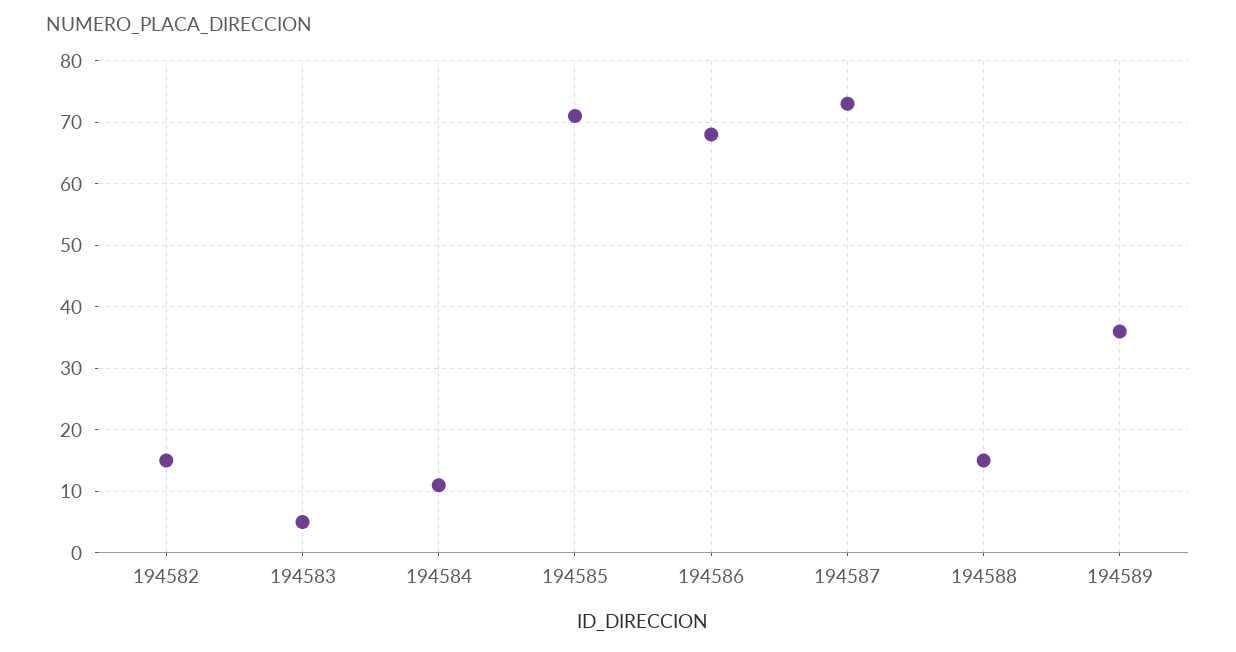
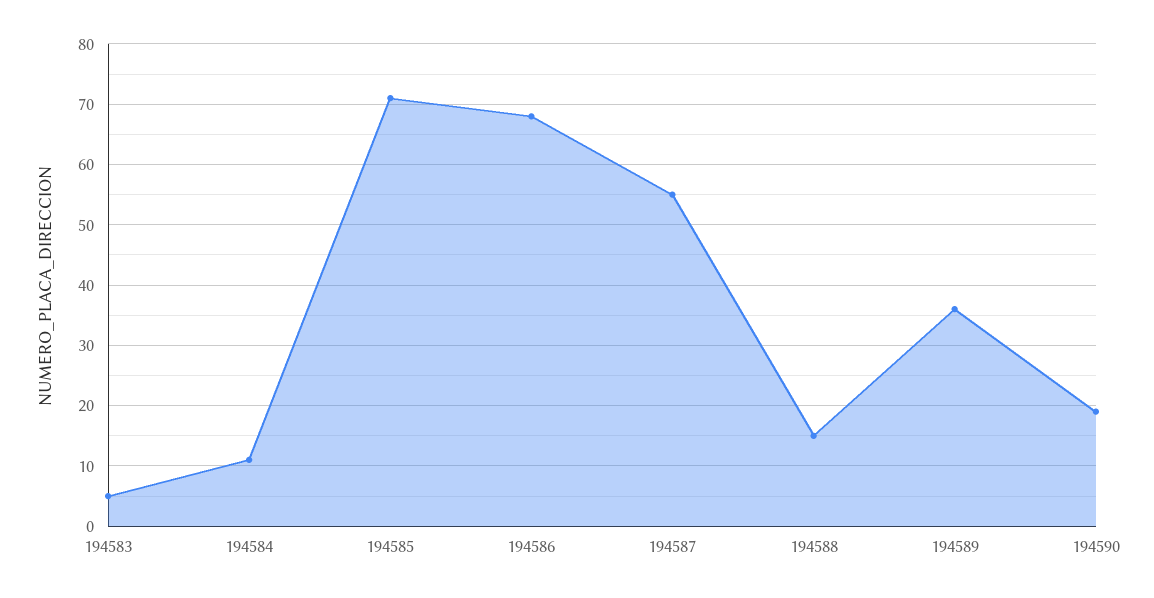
194582: 15 -> none
194587: 73 -> 55
194590: none -> 19

